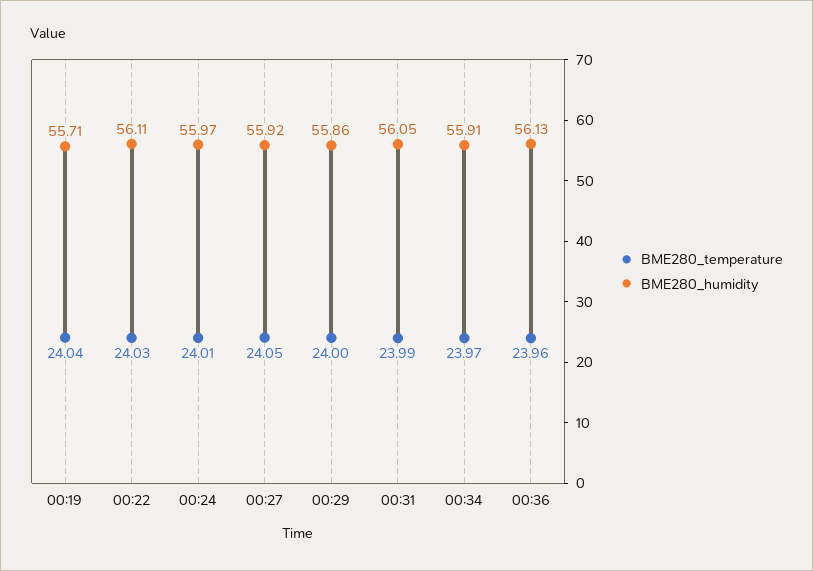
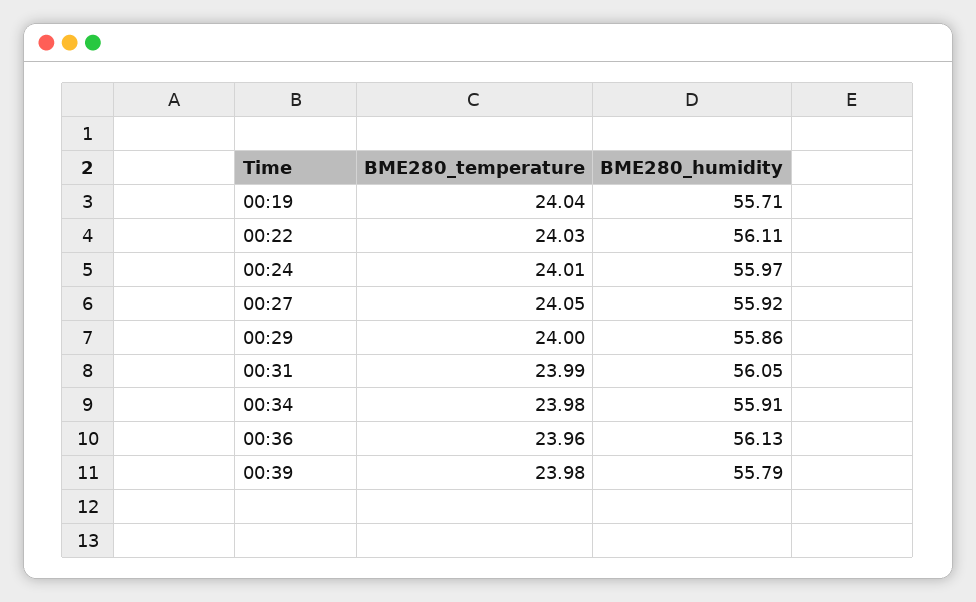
BME280_temperature, 00:34: 23.97 -> 23.98
BME280_temperature, 00:39: none -> 23.98
BME280_humidity, 00:39: none -> 55.79

